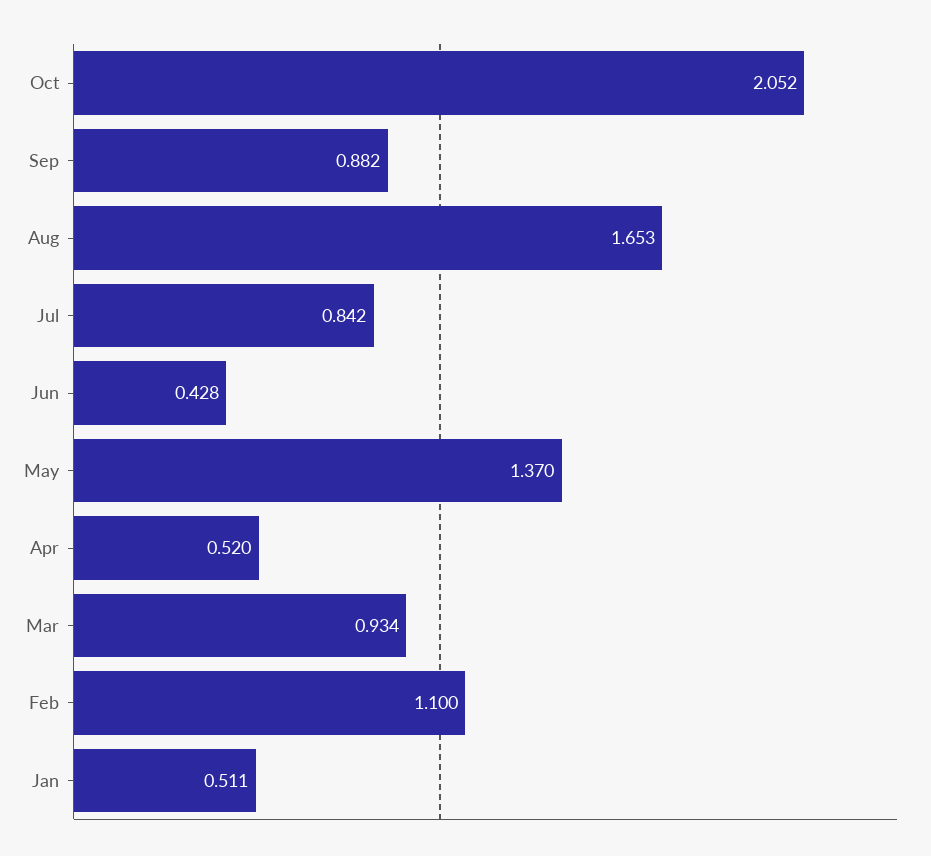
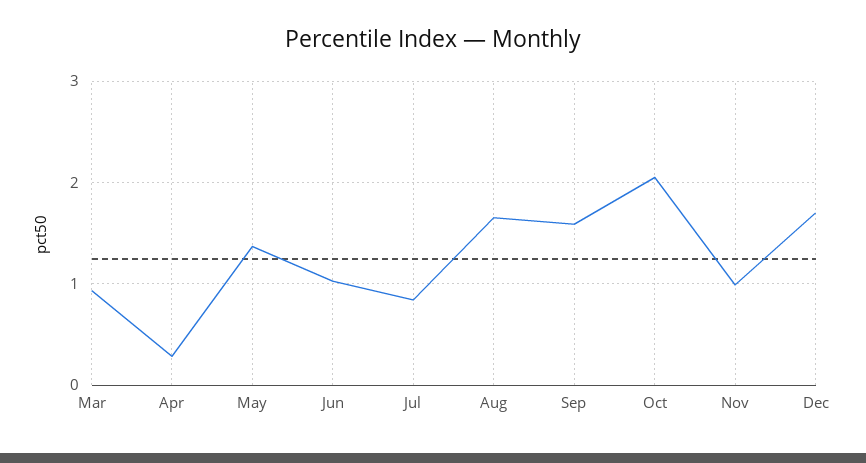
Sep: 0.882 -> 1.6
Jun: 0.428 -> 1
Apr: 0.52 -> 0.3
Feb: 1.1 -> none
Jan: 0.511 -> none
Nov: none -> 1
Dec: none -> 1.7

